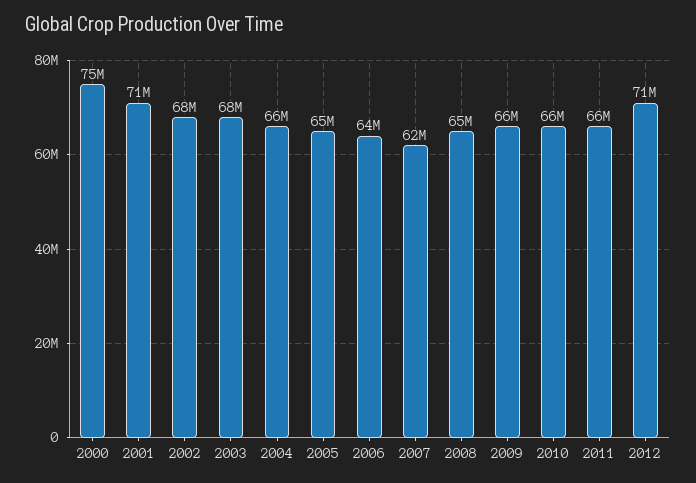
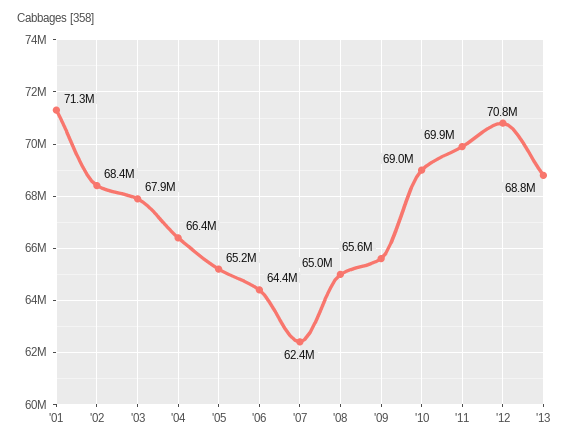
2000: 75000000 -> none
2010: 66000000 -> 69000000
2011: 66000000 -> 69900000
'13: none -> 68800000

